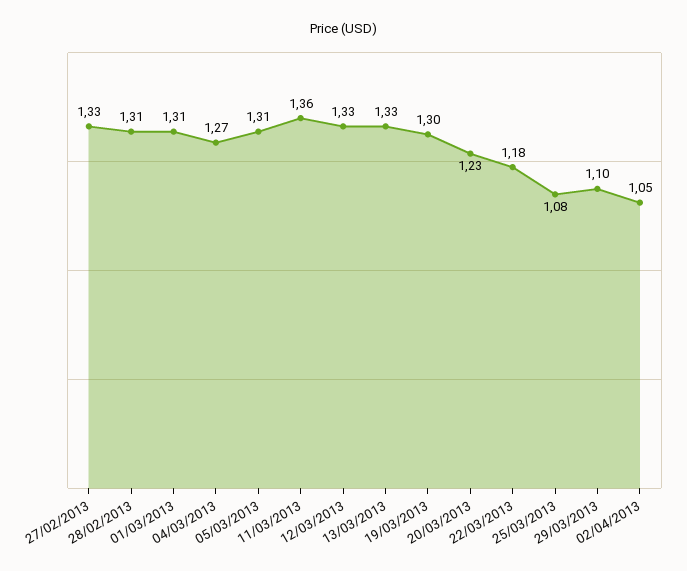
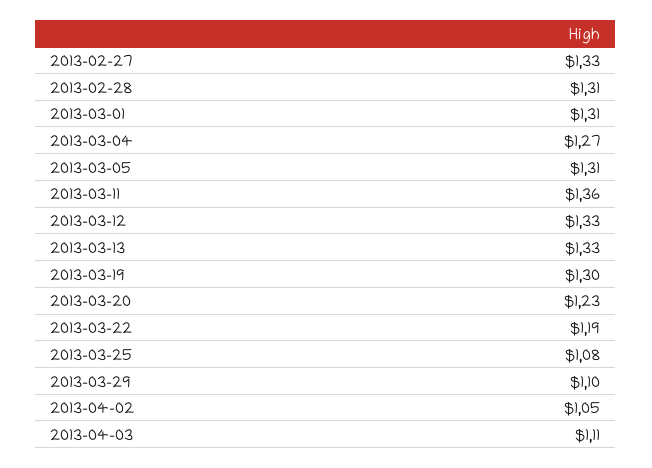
22/03/2013: 1.18 -> 1.19
2013-04-03: none -> 1.11

